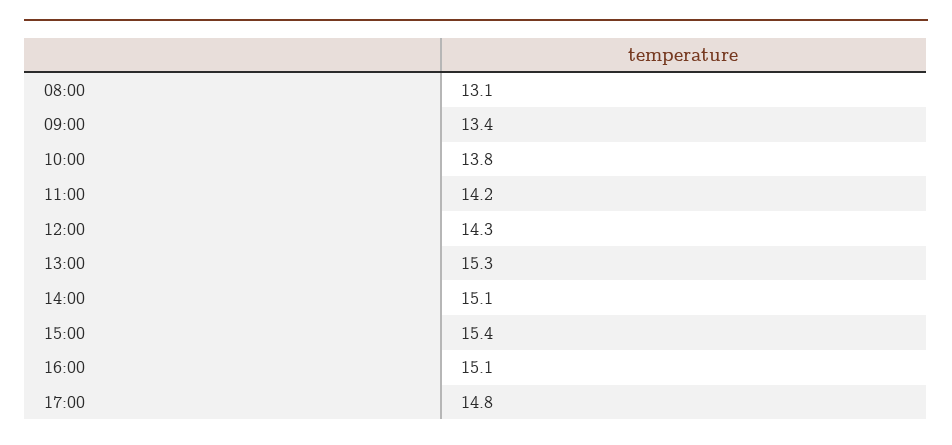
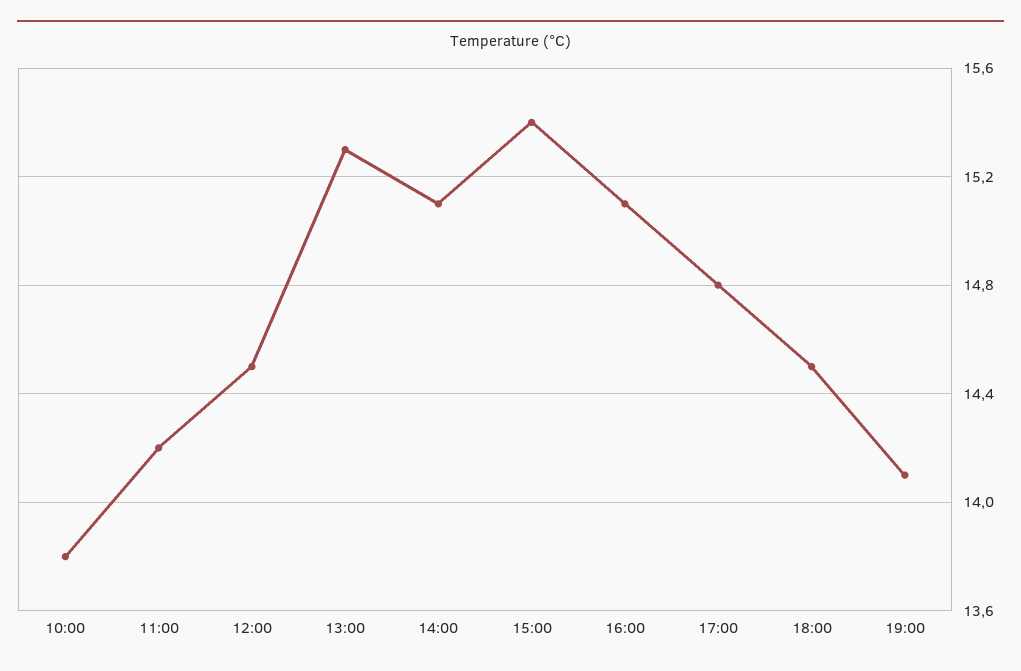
08:00: 13.1 -> none
09:00: 13.4 -> none
12:00: 14.3 -> 14.5
18:00: none -> 14.5
19:00: none -> 14.1

